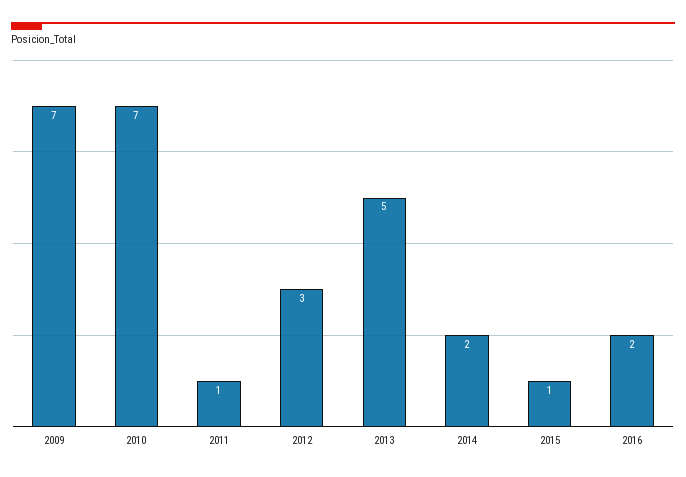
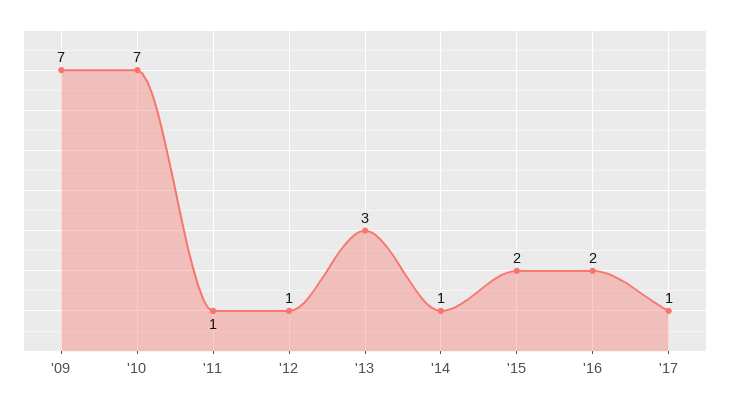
2012: 3 -> 1
2013: 5 -> 3
2014: 2 -> 1
2015: 1 -> 2
'17: none -> 1

